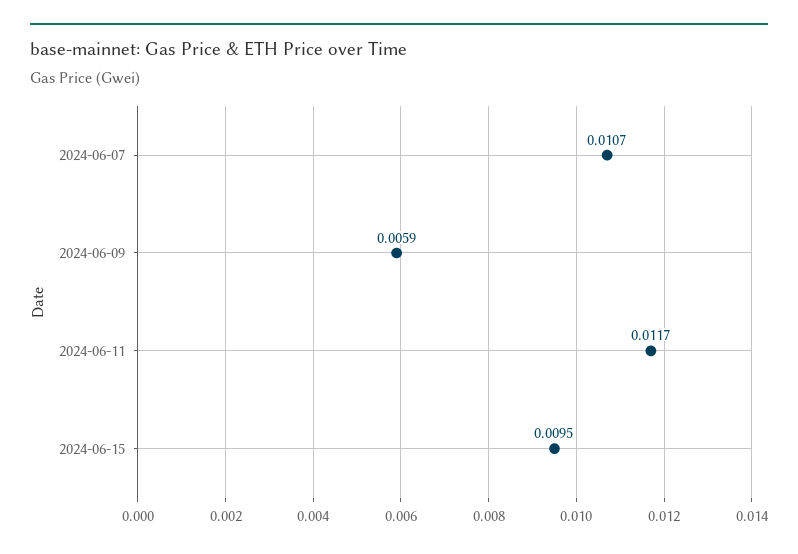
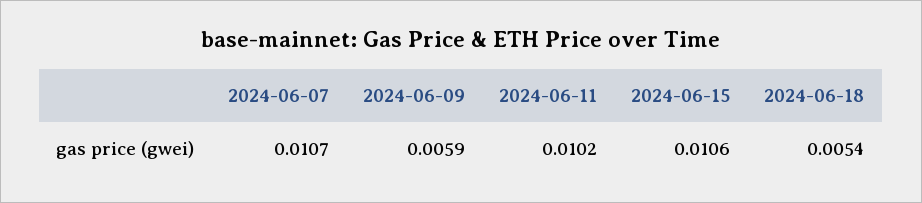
2024-06-11: 0.0117 -> 0.0102
2024-06-15: 0.0095 -> 0.0106
2024-06-18: none -> 0.0054

